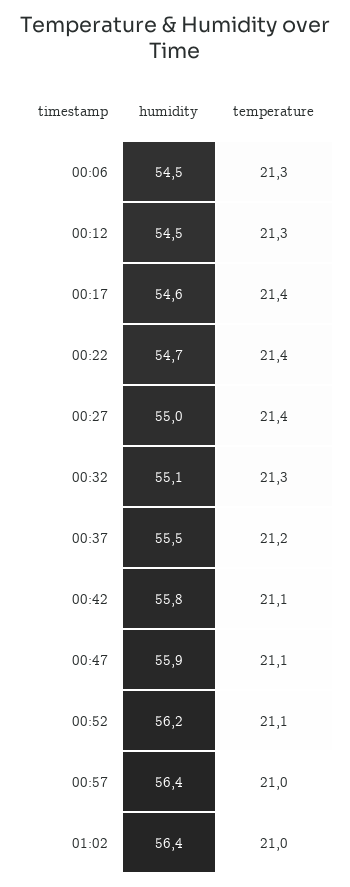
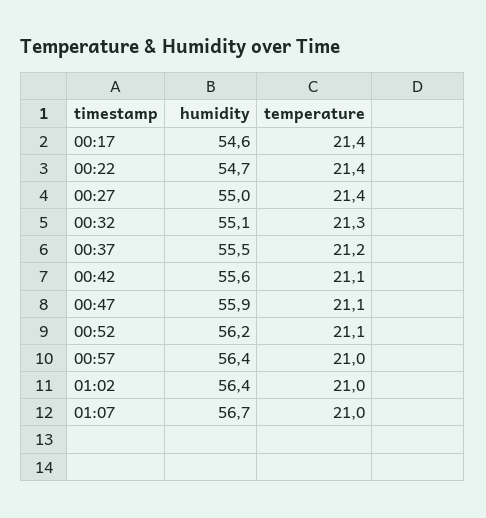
humidity, 00:06: 54.5 -> none
temperature, 00:06: 21.3 -> none
humidity, 00:12: 54.5 -> none
temperature, 00:12: 21.3 -> none
humidity, 00:42: 55.8 -> 55.6
humidity, 01:07: none -> 56.7
temperature, 01:07: none -> 21

